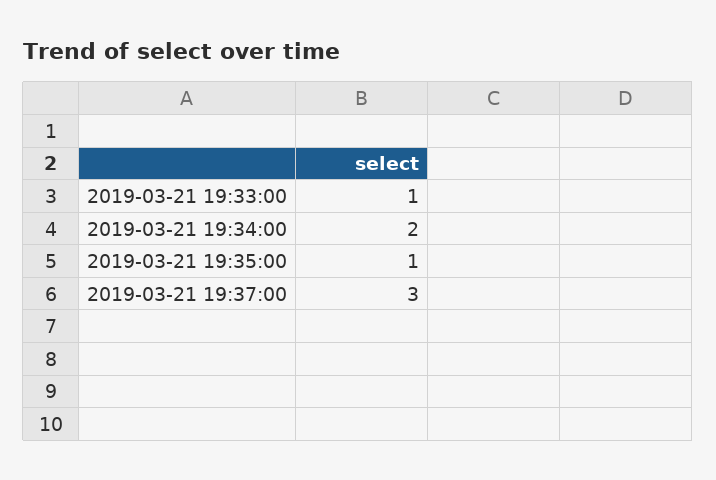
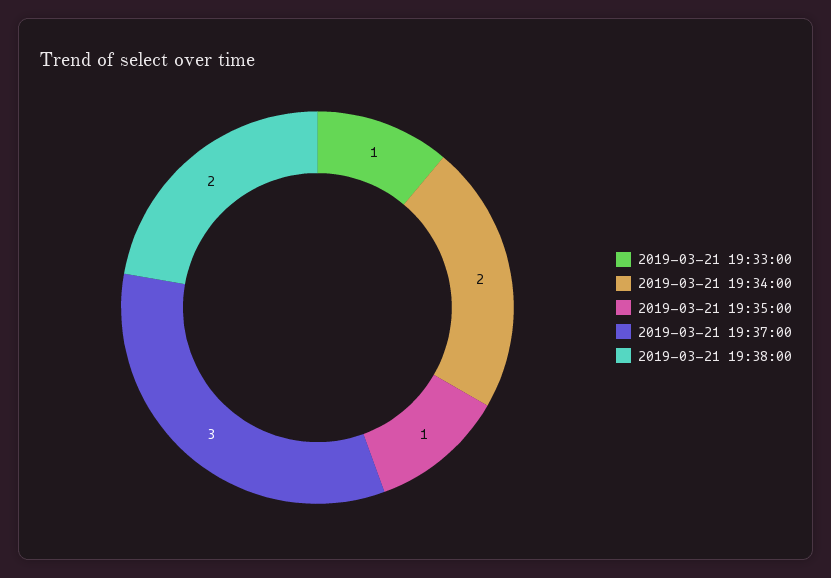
2019-03-21 19:38:00: none -> 2

